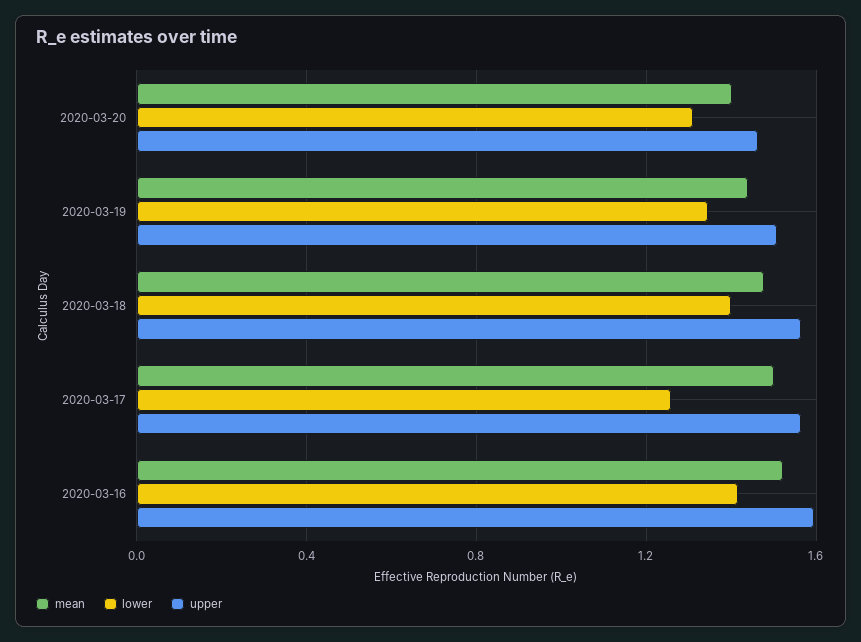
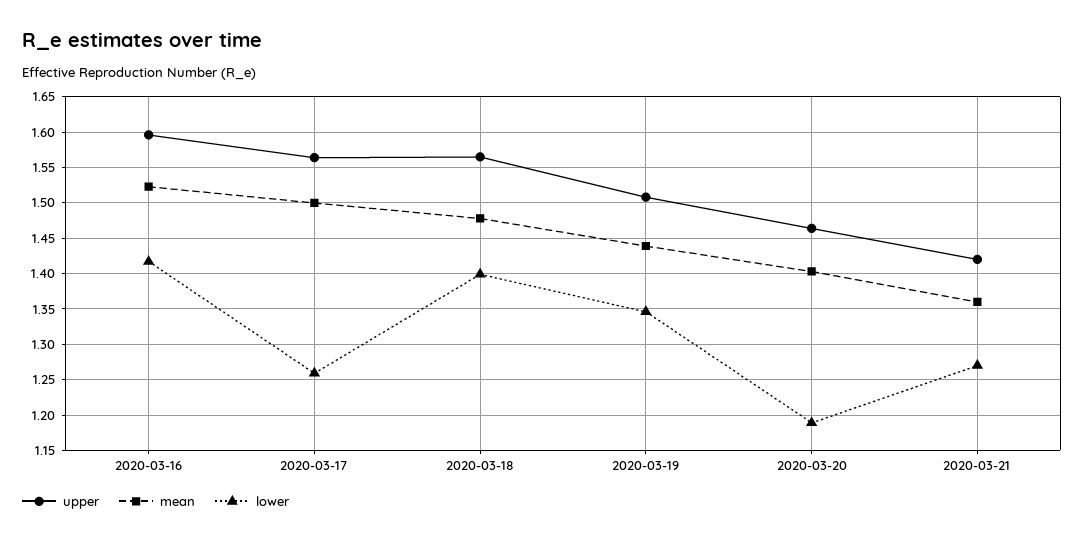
lower, 2020-03-20: 1.3 -> 1.19
upper, 2020-03-21: none -> 1.42
mean, 2020-03-21: none -> 1.36
lower, 2020-03-21: none -> 1.27

